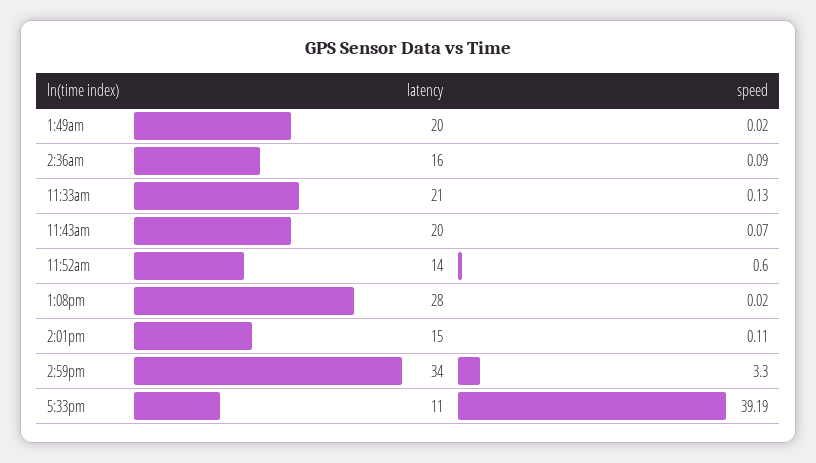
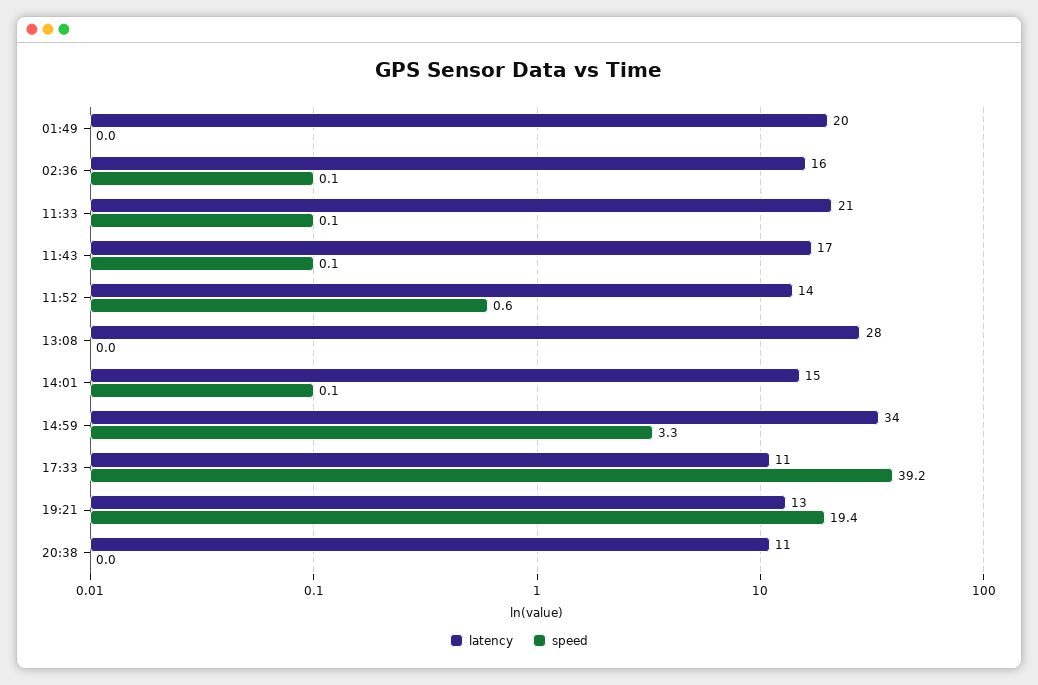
latency, 11:43am: 20 -> 17
latency, 19:21: none -> 13
speed, 19:21: none -> 19.4
latency, 20:38: none -> 11
speed, 20:38: none -> 0

